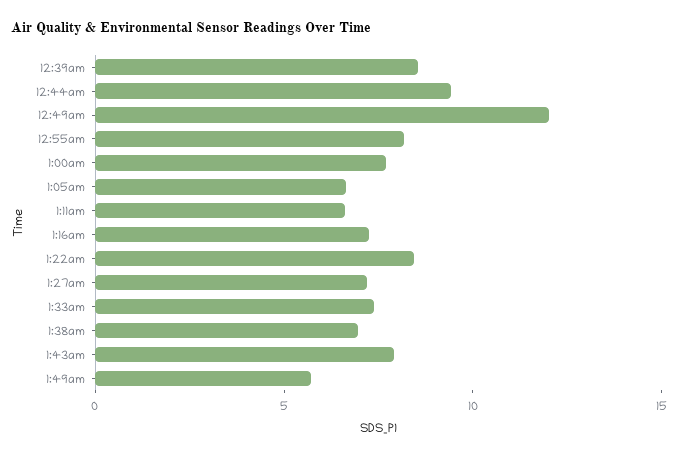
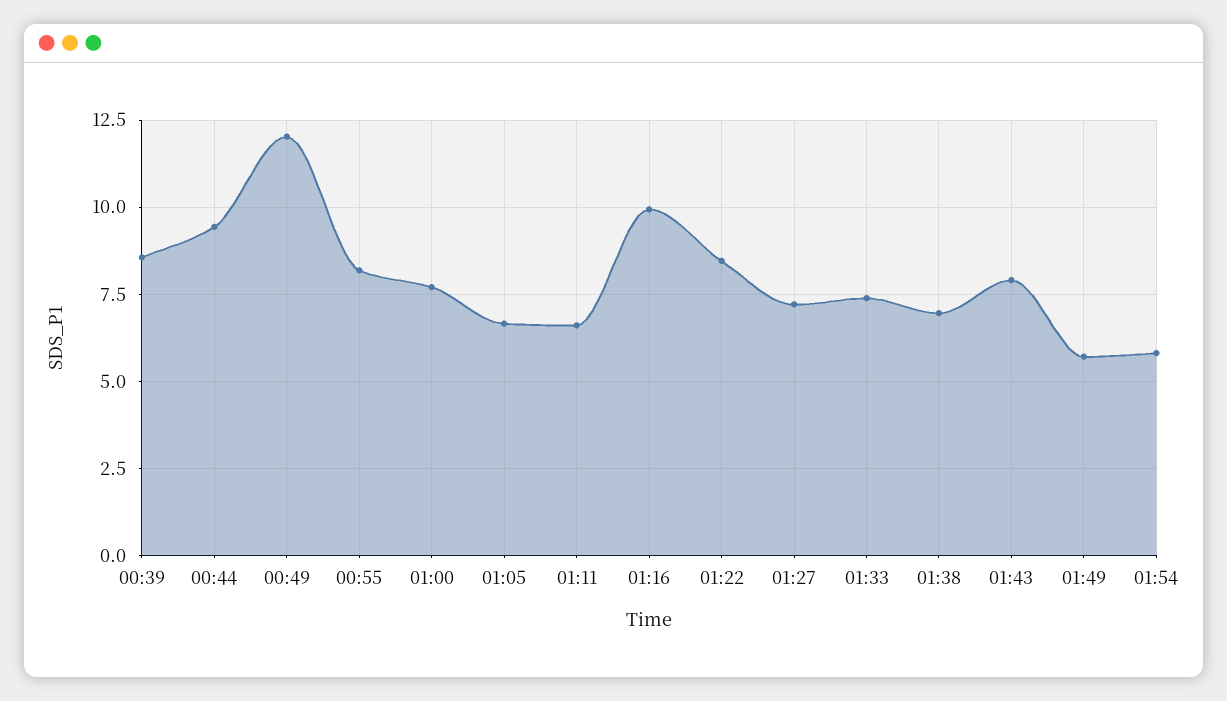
1:16am: 7 -> 10
01:54: none -> 5.75

